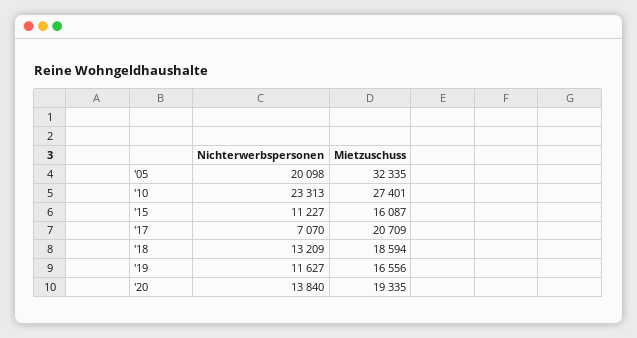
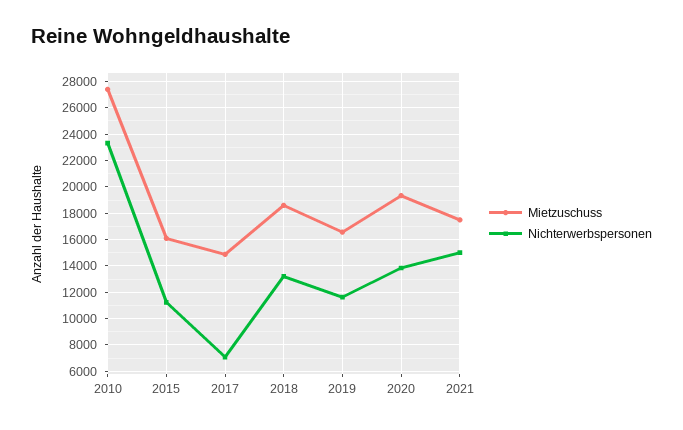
Nichterwerbspersonen, '05: 20098 -> none
Mietzuschuss, '05: 32335 -> none
Mietzuschuss, '17: 20709 -> 15000
Mietzuschuss, 2021: none -> 17500
Nichterwerbspersonen, 2021: none -> 15000

